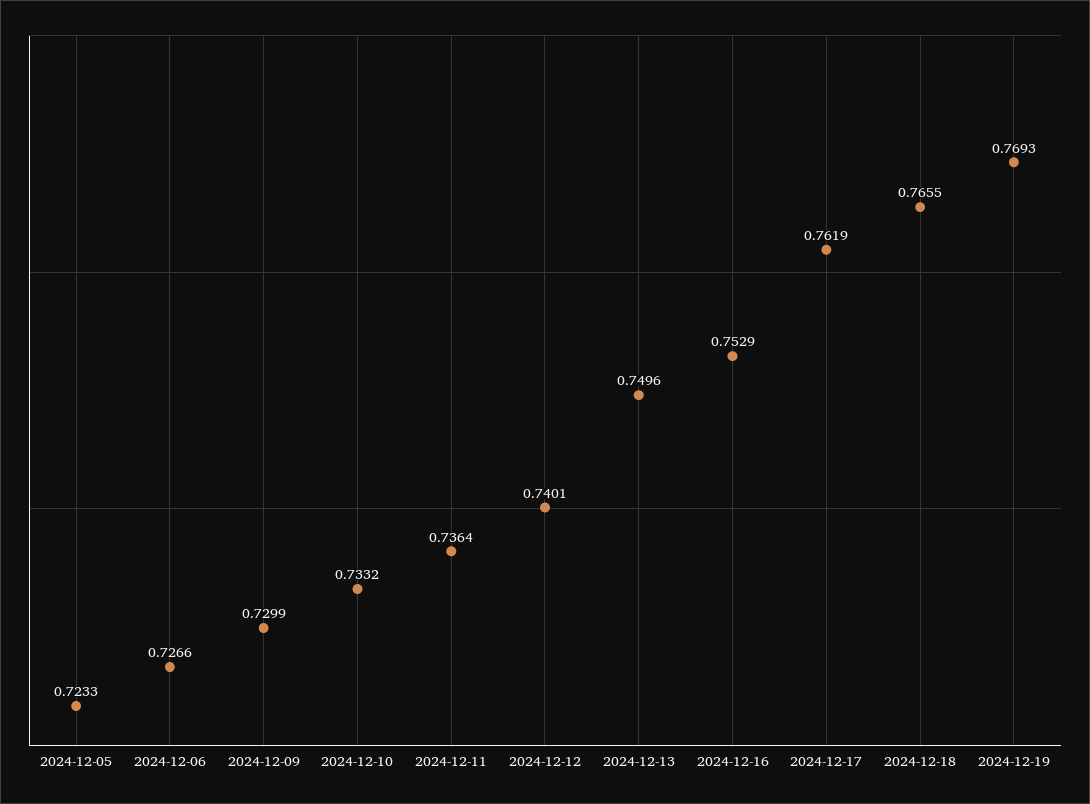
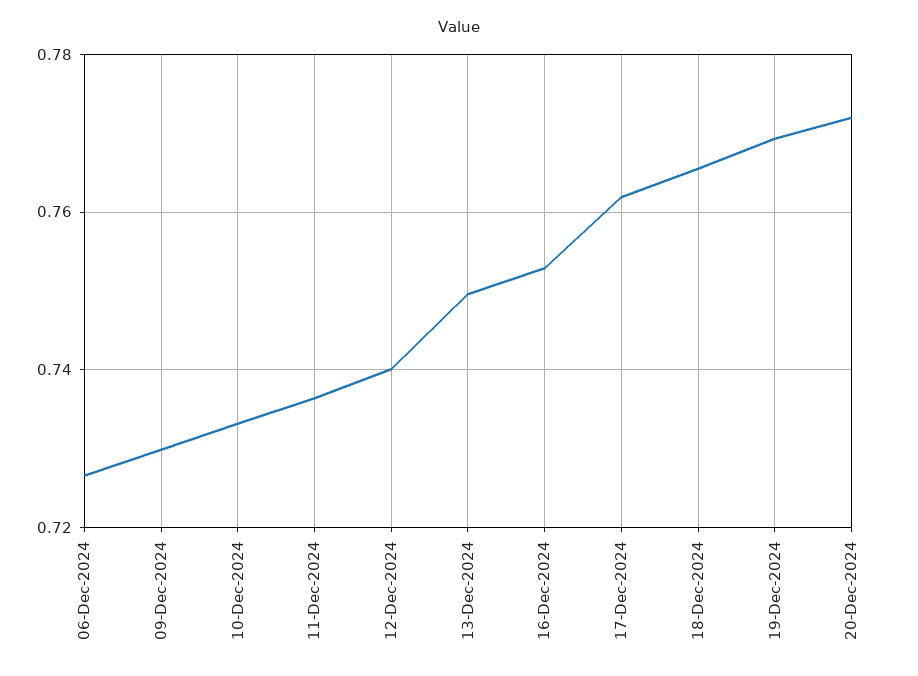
2024-12-05: 0.7233 -> none
20-Dec-2024: none -> 0.772

